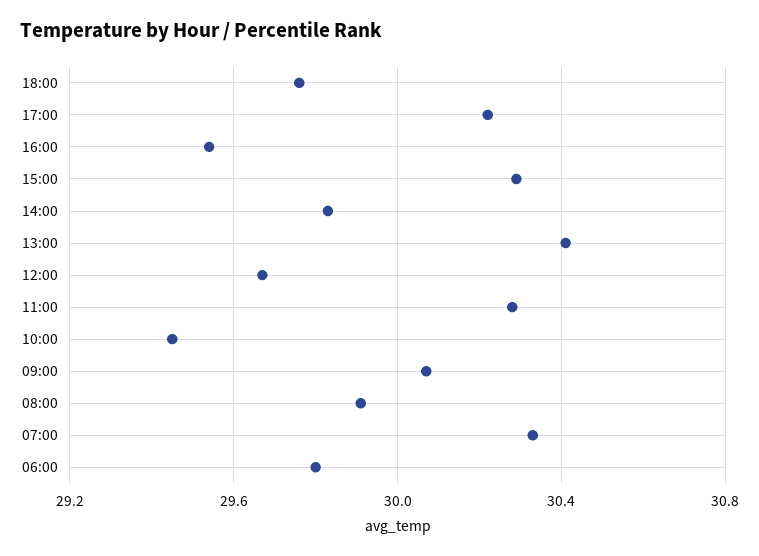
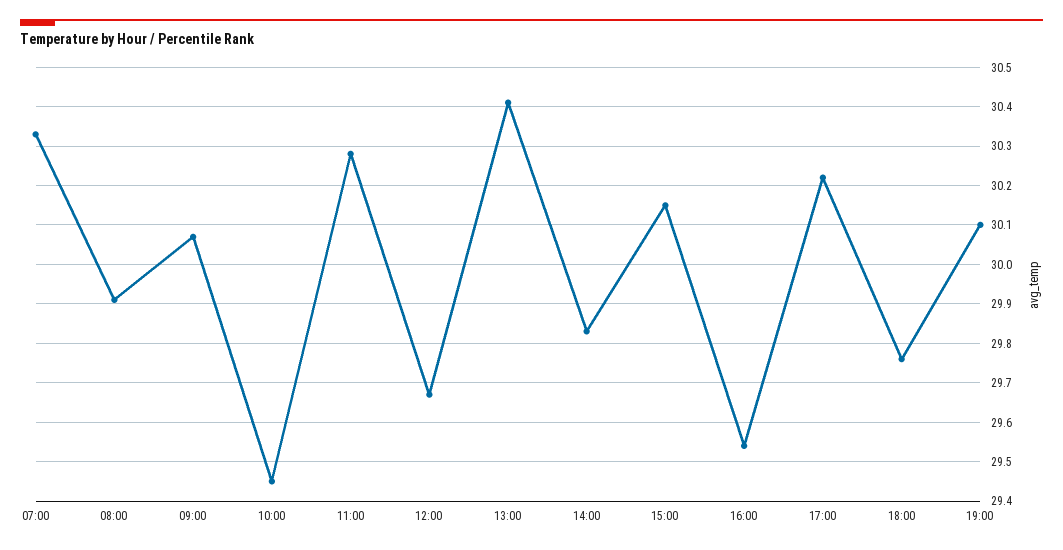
15:00: 30.3 -> 30.15
06:00: 29.8 -> none
19:00: none -> 30.1

